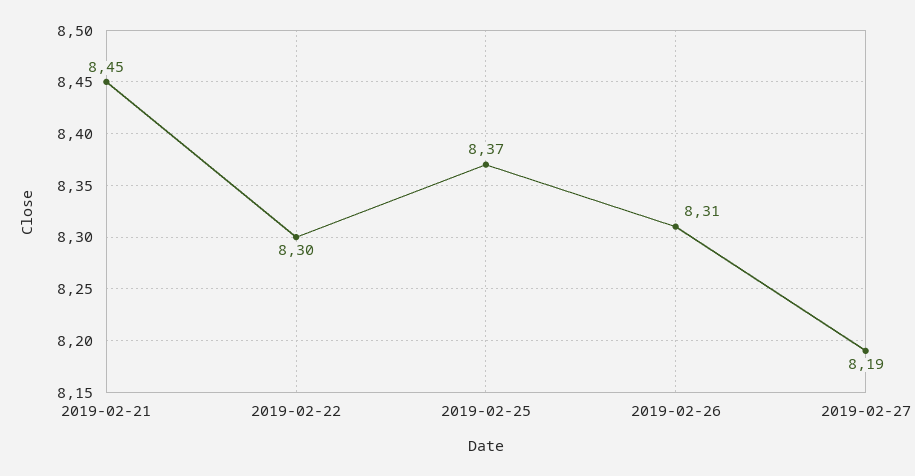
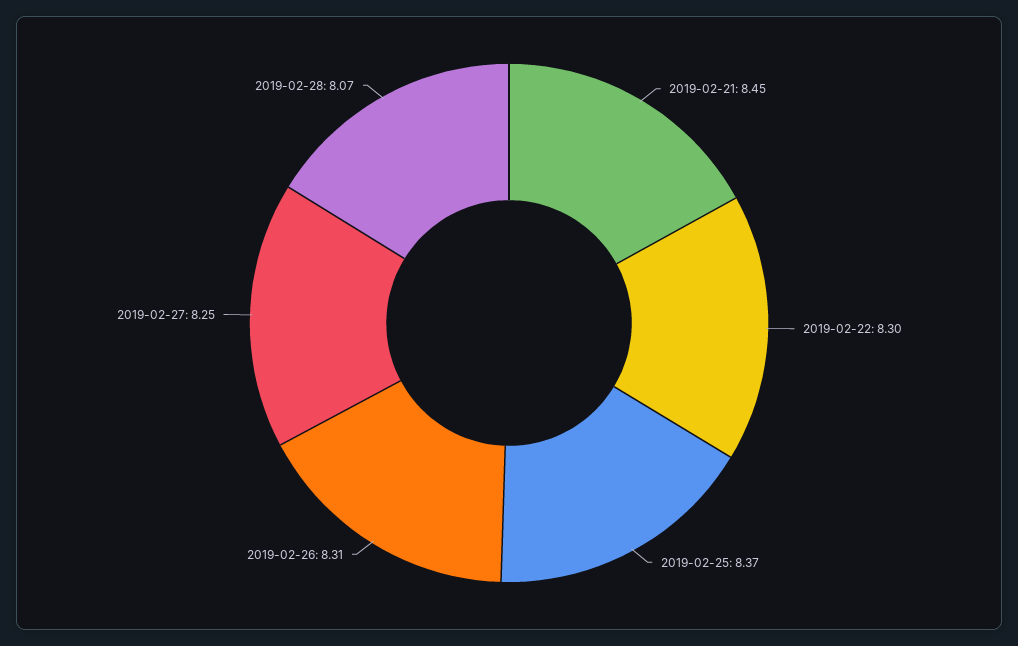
2019-02-27: 8.19 -> 8.25
2019-02-28: none -> 8.07

